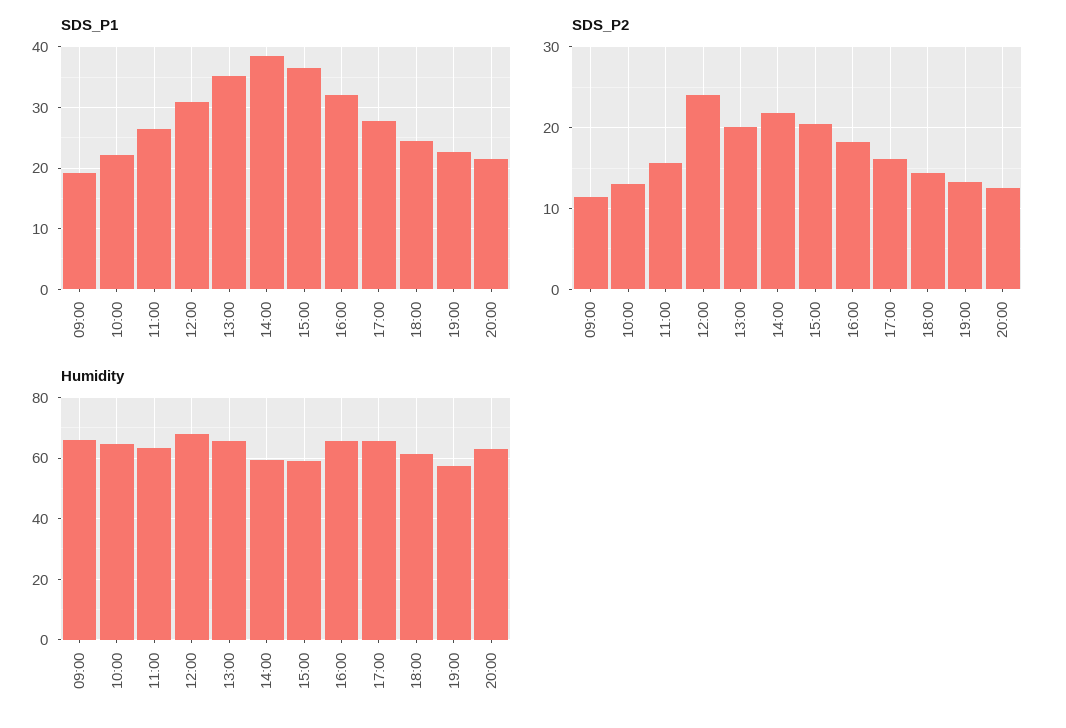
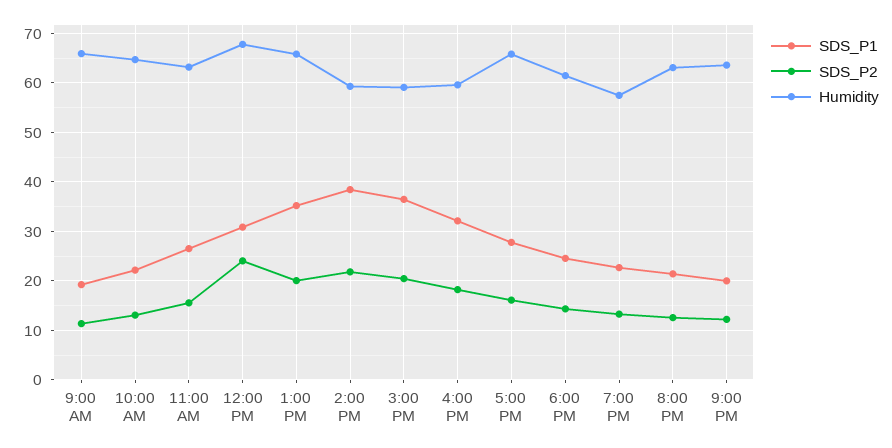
Humidity, 16:00: 66 -> 60
SDS_P1, 9:00 PM: none -> 20
SDS_P2, 9:00 PM: none -> 12
Humidity, 9:00 PM: none -> 64

